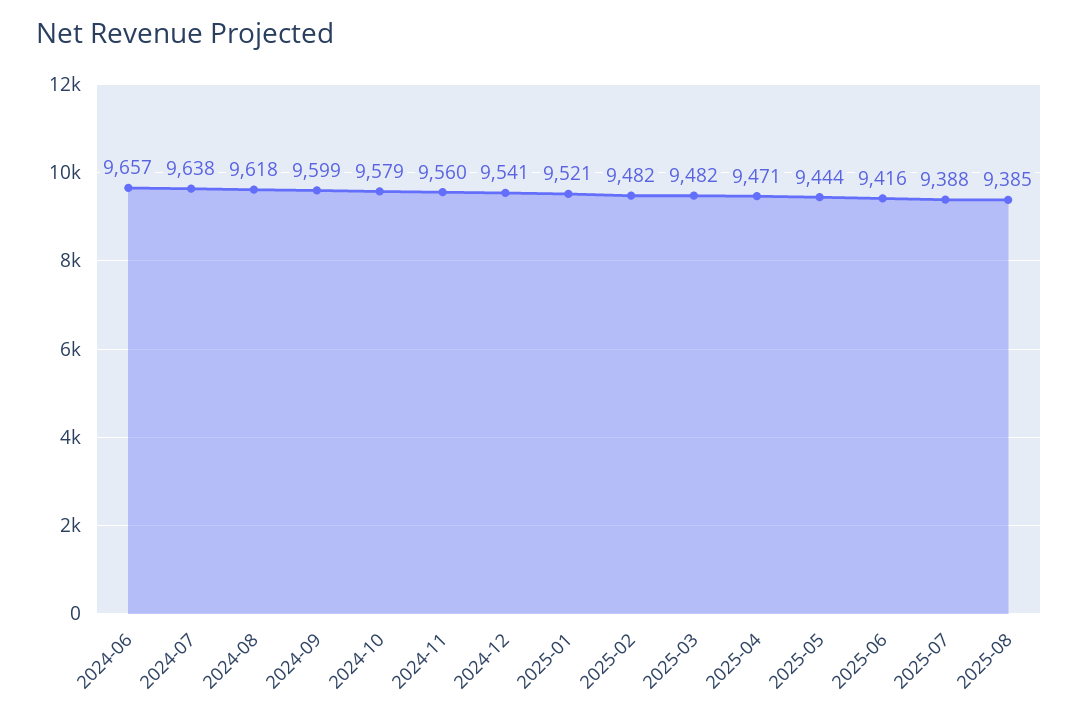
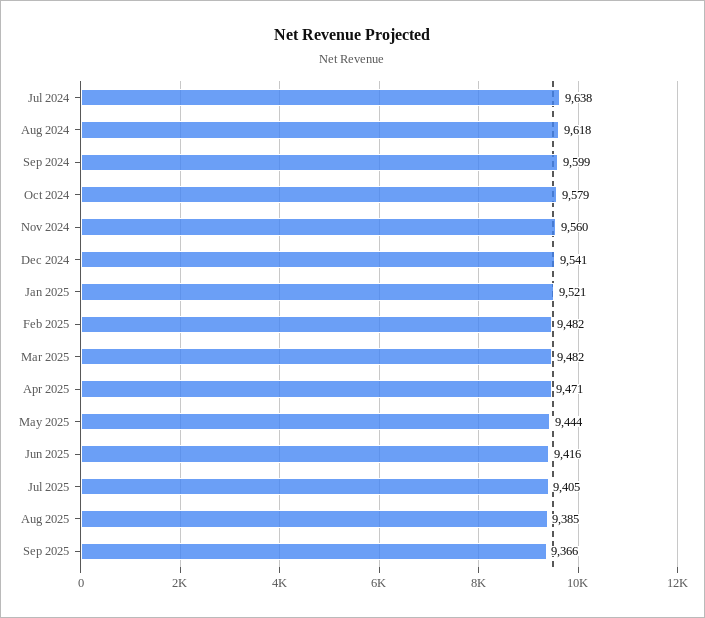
2024-06: 9657 -> none
2025-07: 9388 -> 9405
Sep 2025: none -> 9366

